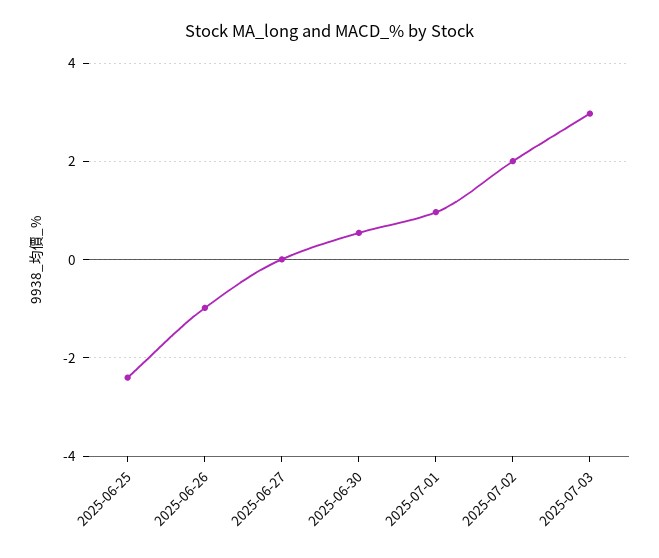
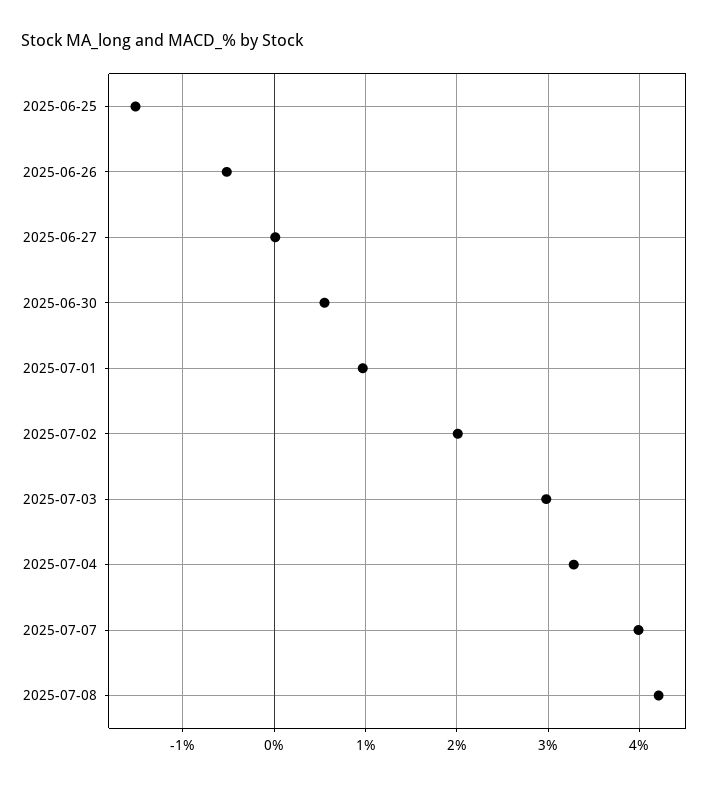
2025-06-25: -2.4 -> -1.5
2025-06-26: -1 -> -0.5
2025-07-04: none -> 3.3
2025-07-07: none -> 4
2025-07-08: none -> 4.2

